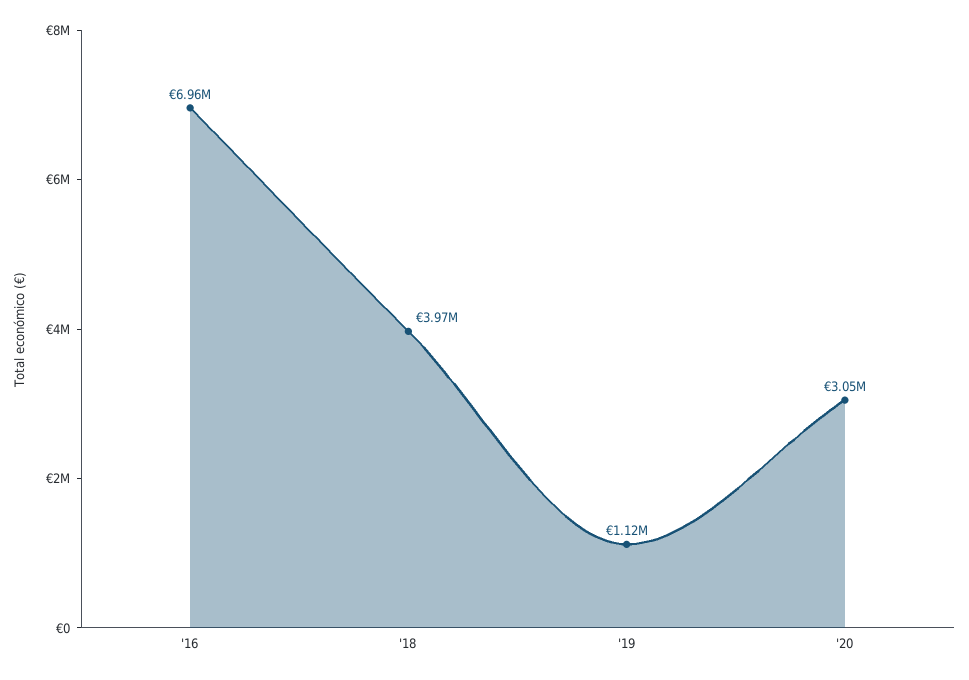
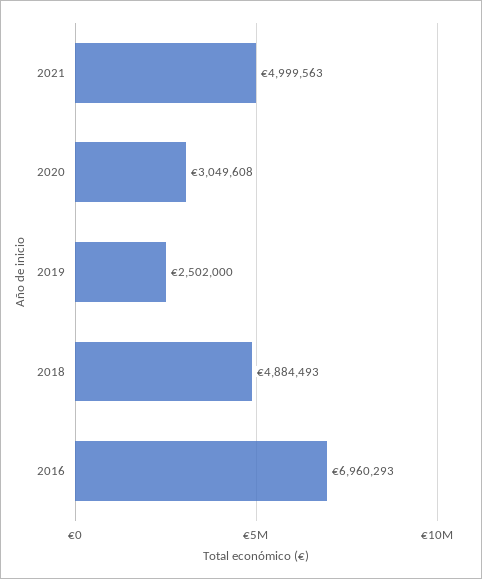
'18: 3970000 -> 4884493
'19: 1120000 -> 2502000
2021: none -> 4999563

